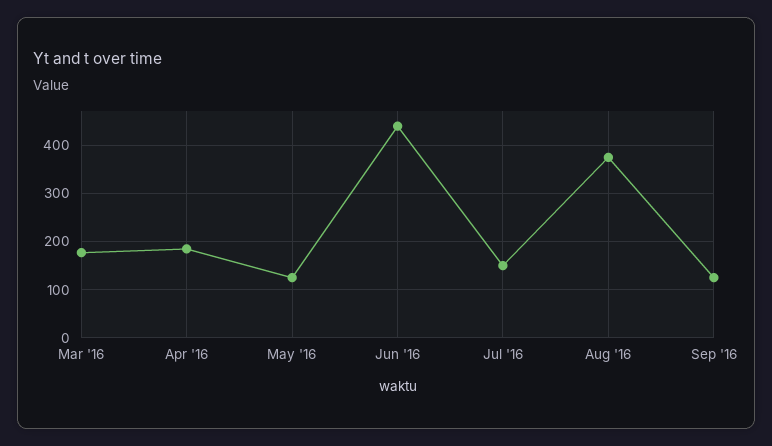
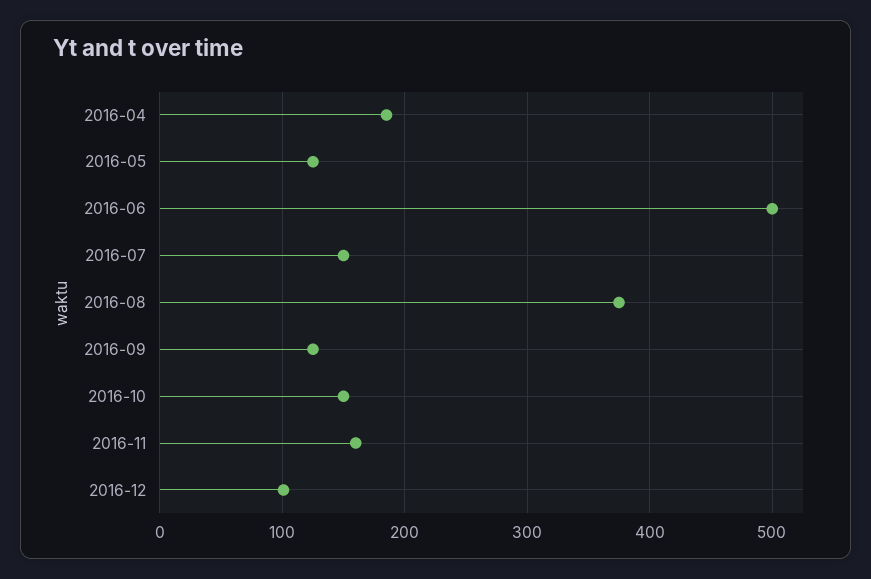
Mar '16: 180 -> none
Jun '16: 440 -> 500
2016-10: none -> 150
2016-11: none -> 160
2016-12: none -> 100

